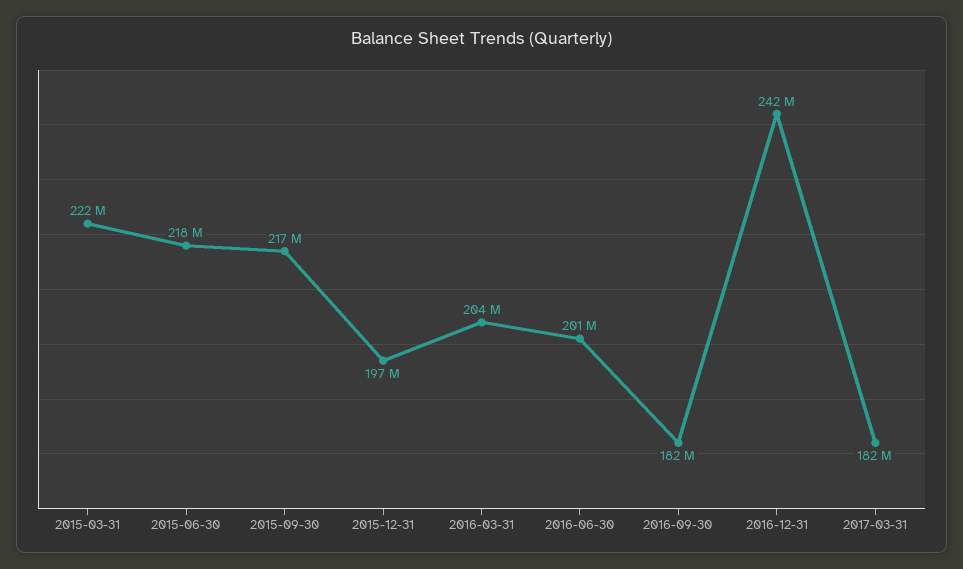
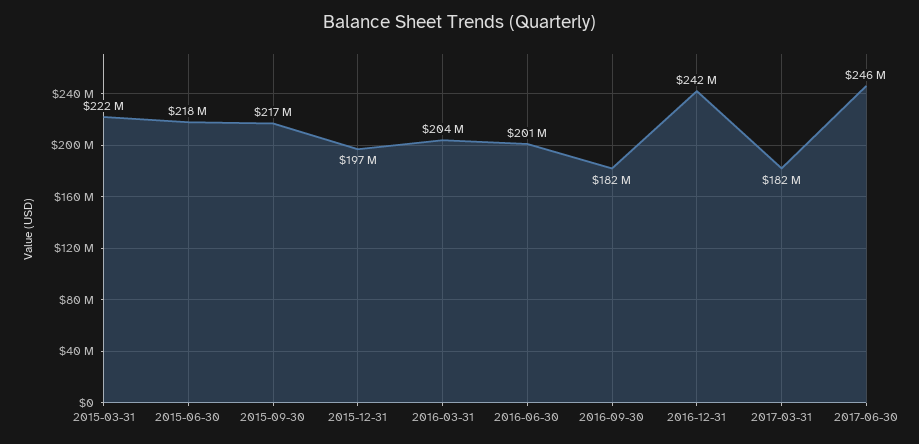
2017-06-30: none -> 246000000

